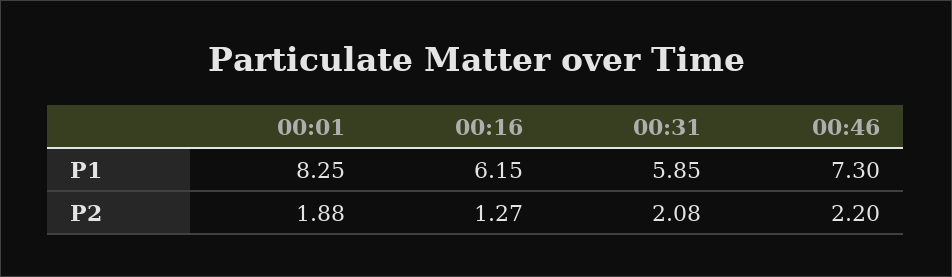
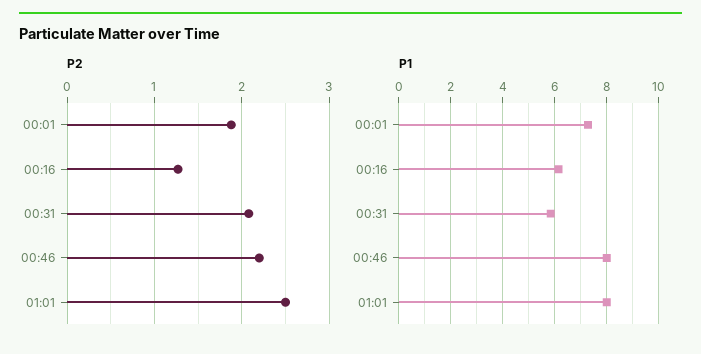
P1, 00:01: 8.25 -> 7.25
P1, 00:46: 7.3 -> 8
P2, 01:01: none -> 2.5
P1, 01:01: none -> 8

